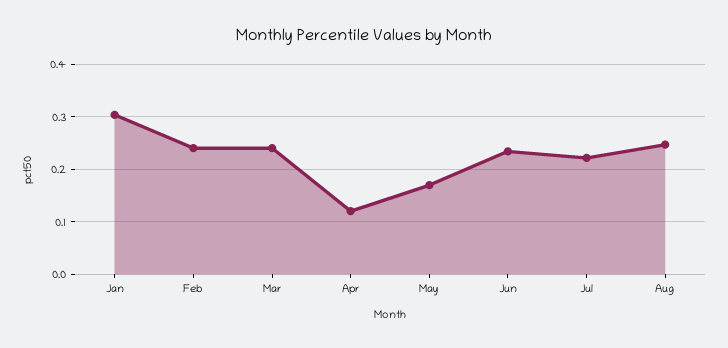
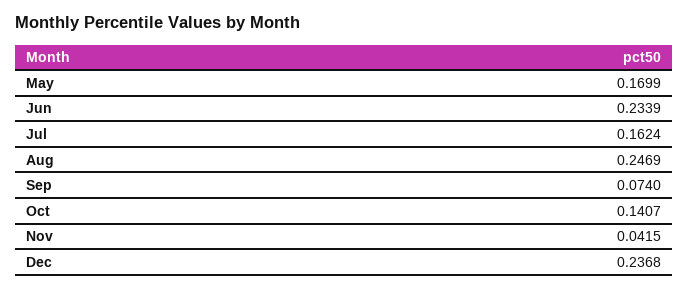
Jan: 0.3 -> none
Feb: 0.24 -> none
Mar: 0.24 -> none
Apr: 0.12 -> none
Jul: 0.22 -> 0.1624
Sep: none -> 0.074
Oct: none -> 0.1407
Nov: none -> 0.0415
Dec: none -> 0.2368

